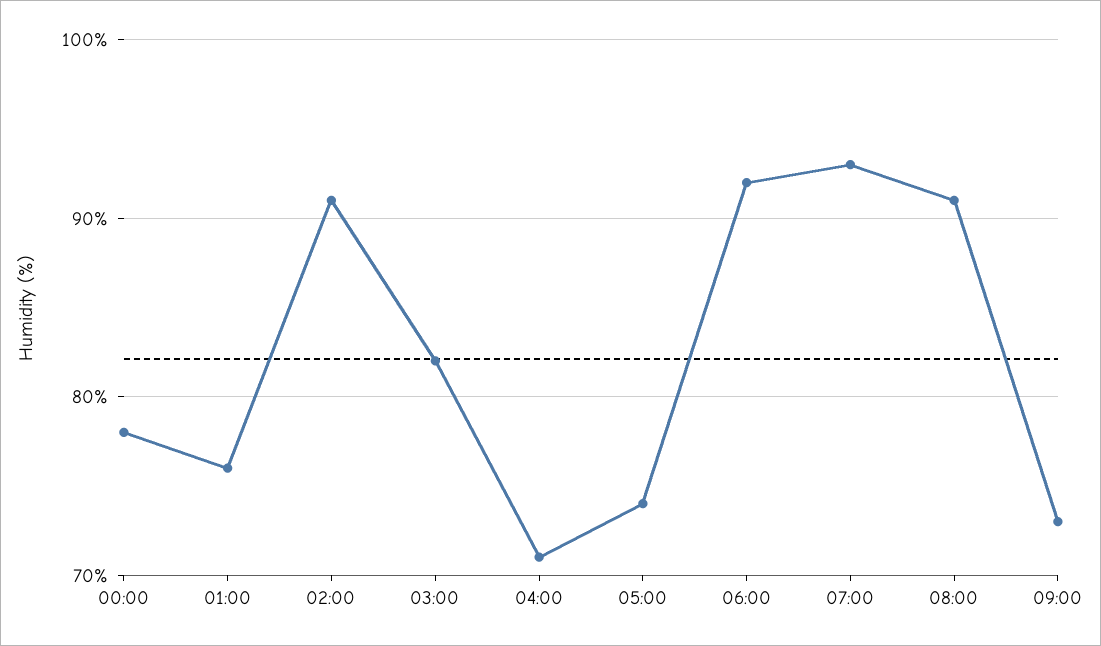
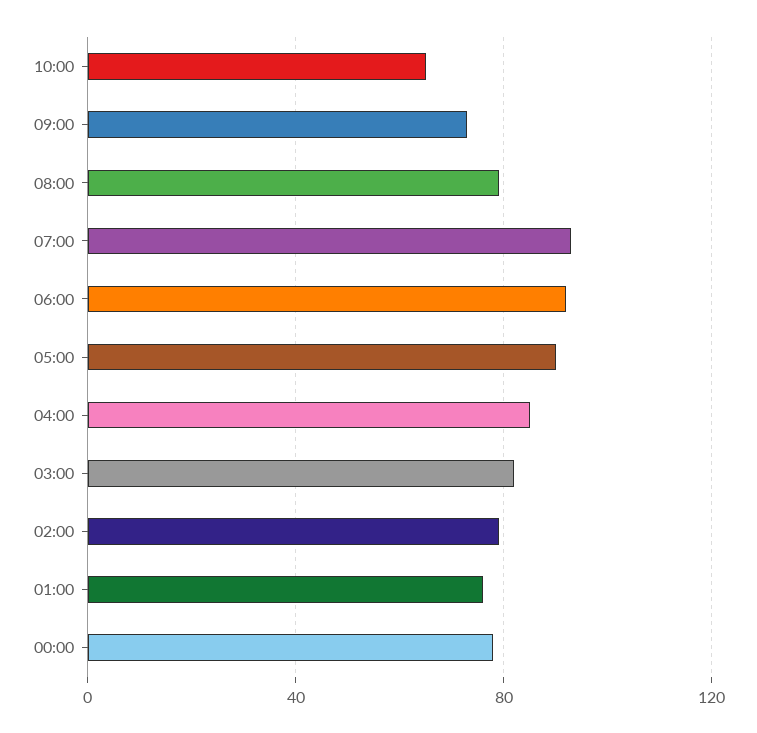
02:00: 91 -> 80
04:00: 71 -> 85
05:00: 74 -> 90
08:00: 91 -> 80
10:00: none -> 65

